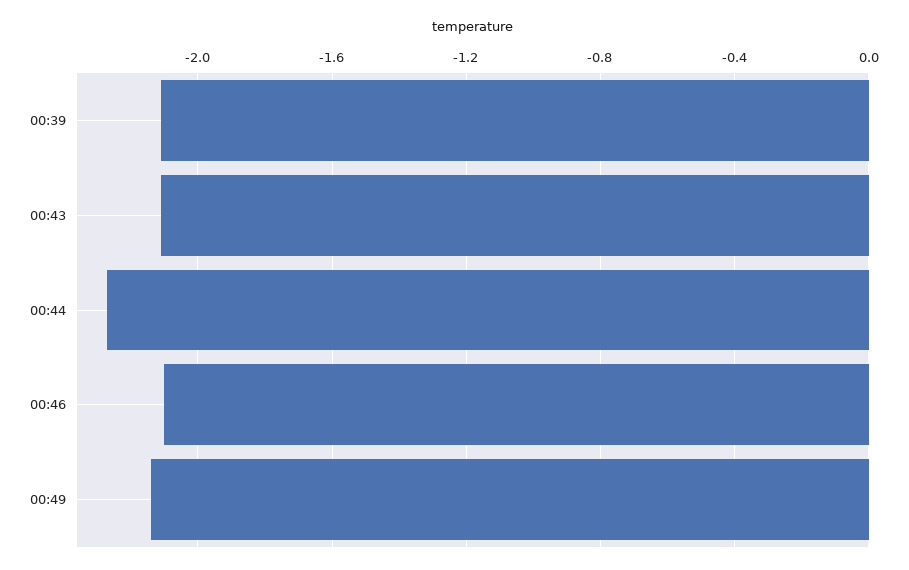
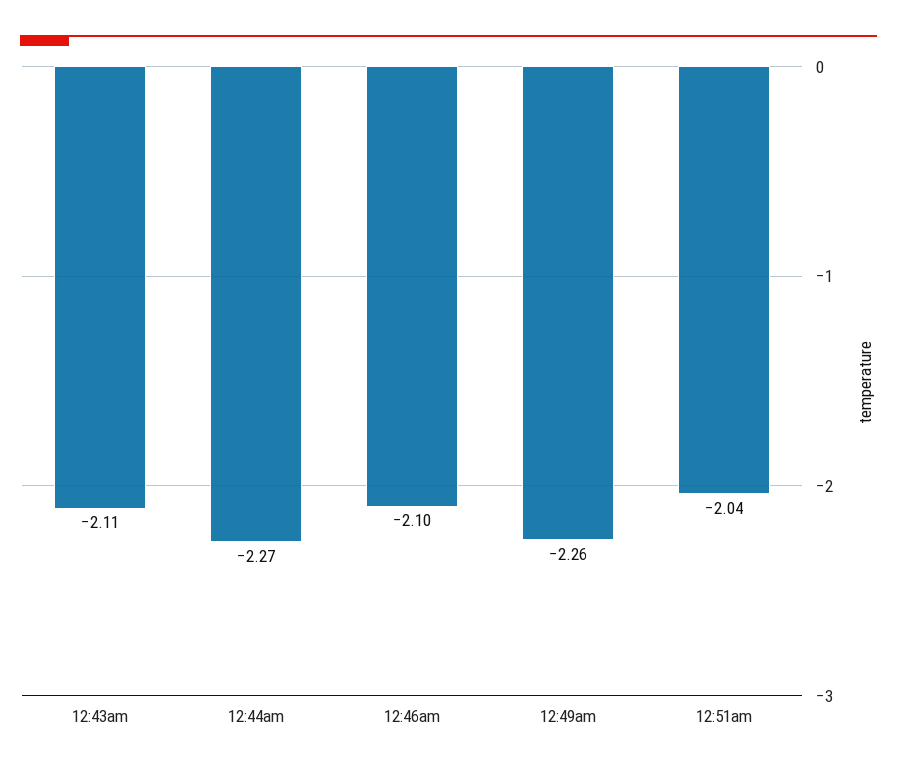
00:39: -2.1 -> none
00:49: -2.15 -> -2.26
12:51am: none -> -2.04

